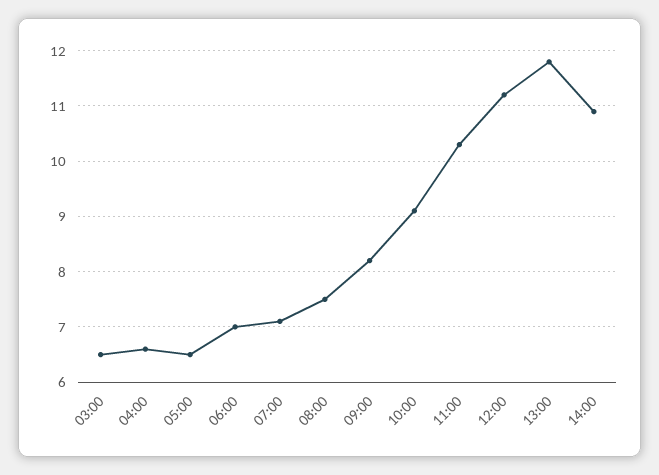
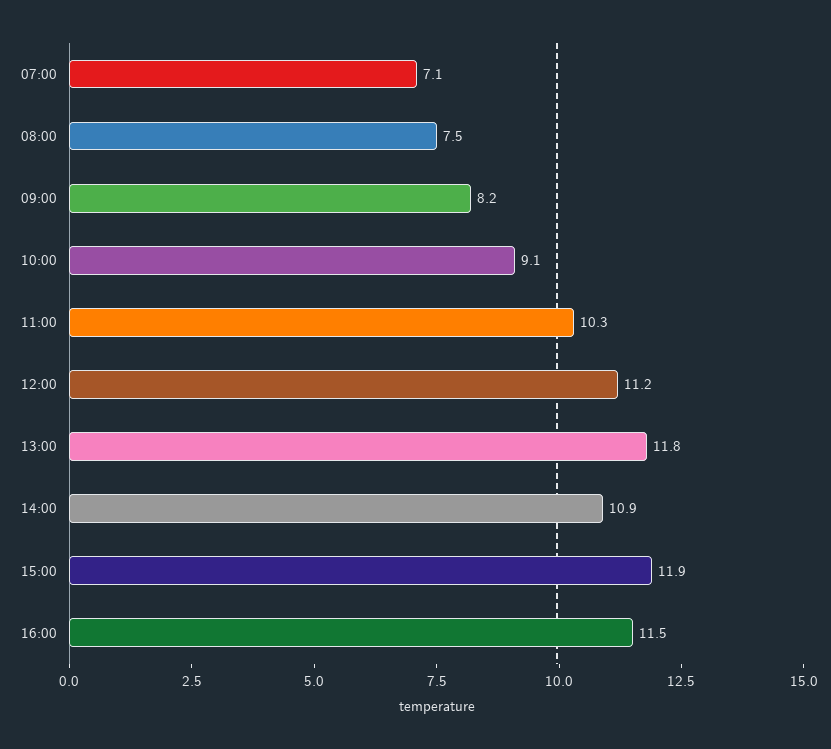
03:00: 6.5 -> none
04:00: 6.5 -> none
05:00: 6.5 -> none
06:00: 7 -> none
15:00: none -> 11.9
16:00: none -> 11.5

